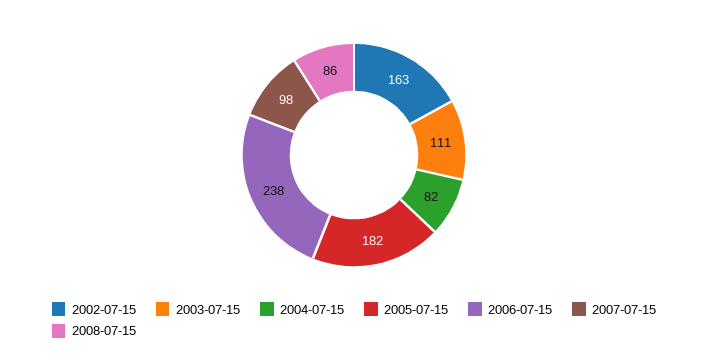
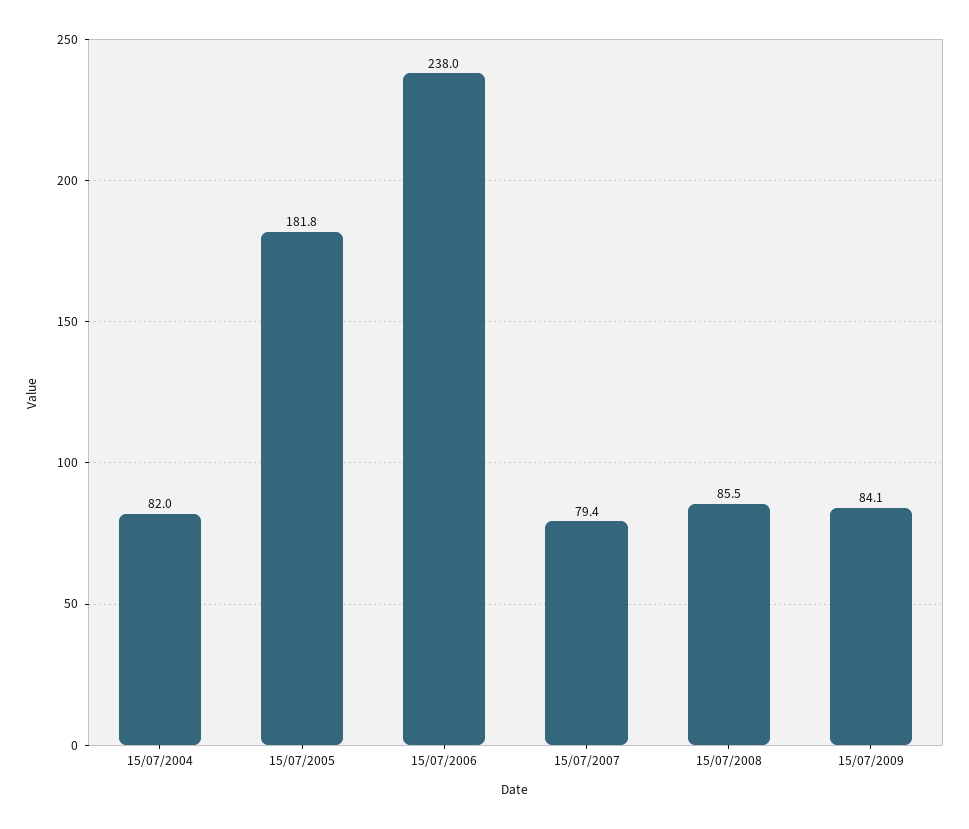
2002-07-15: 163 -> none
2003-07-15: 111 -> none
2007-07-15: 98 -> 79.4
15/07/2009: none -> 84.1

